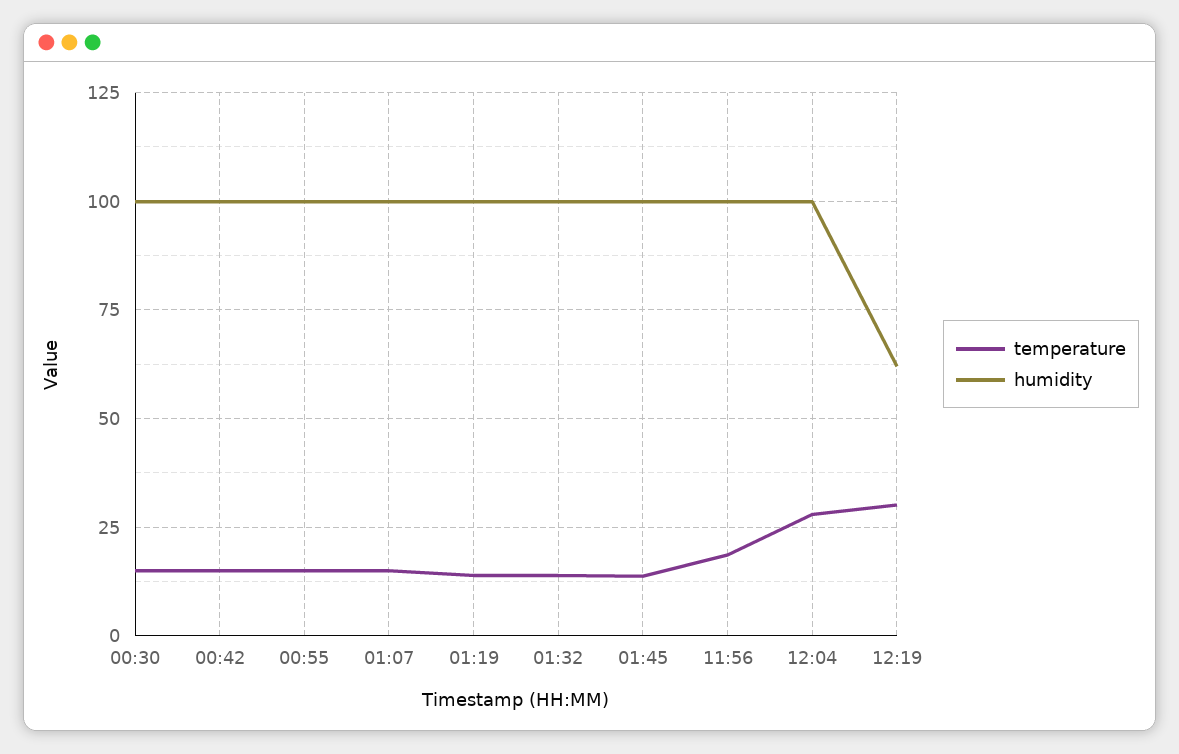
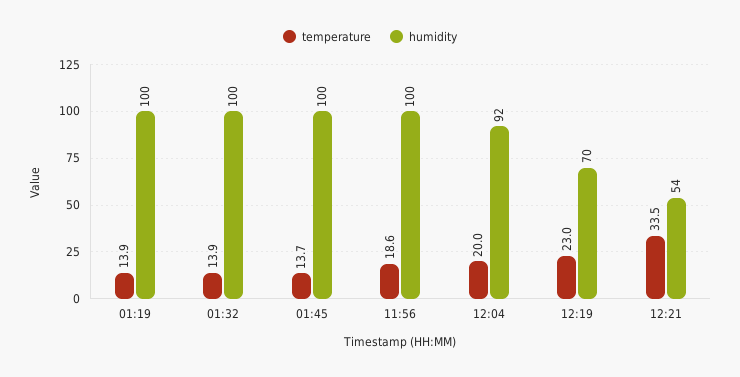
temperature, 00:30: 15 -> none
humidity, 00:30: 100 -> none
temperature, 00:42: 15 -> none
humidity, 00:42: 100 -> none
temperature, 00:55: 15 -> none
humidity, 00:55: 100 -> none
temperature, 01:07: 15 -> none
humidity, 01:07: 100 -> none
temperature, 12:04: 27.5 -> 20
humidity, 12:04: 100 -> 92
temperature, 12:19: 30 -> 23
humidity, 12:19: 62.5 -> 70
temperature, 12:21: none -> 33.5
humidity, 12:21: none -> 54

